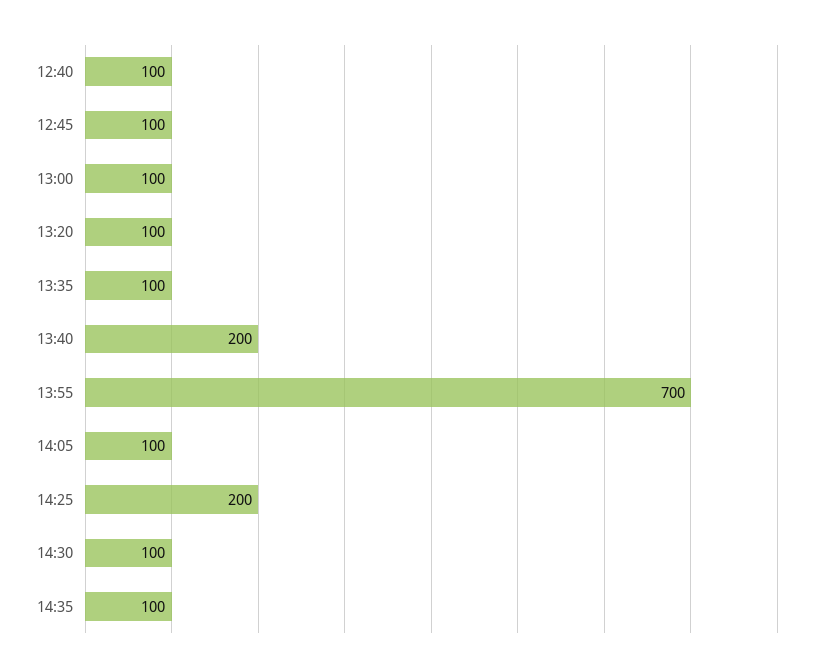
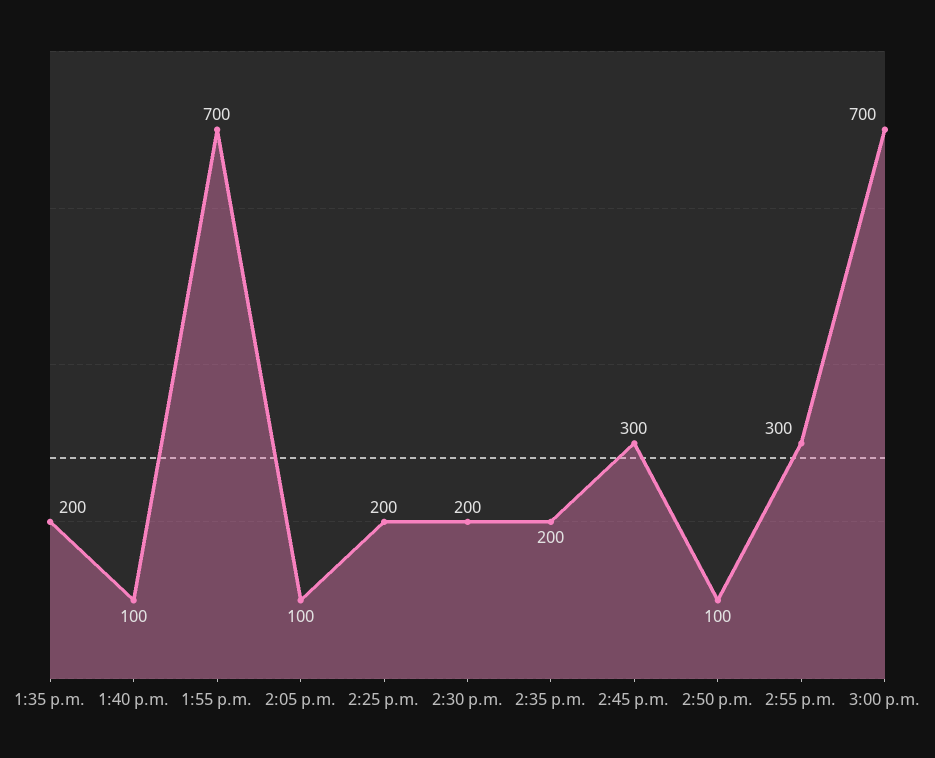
12:40: 100 -> none
12:45: 100 -> none
13:00: 100 -> none
13:20: 100 -> none
13:35: 100 -> 200
13:40: 200 -> 100
14:30: 100 -> 200
14:35: 100 -> 200
2:45 p.m.: none -> 300
2:50 p.m.: none -> 100
2:55 p.m.: none -> 300
3:00 p.m.: none -> 700

